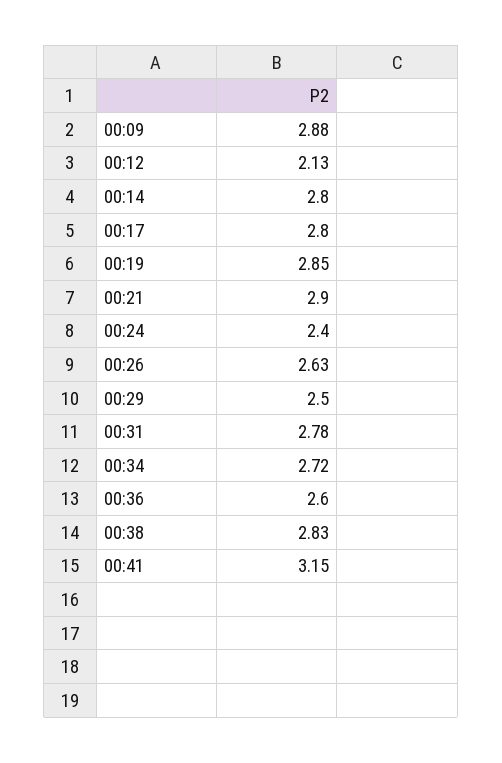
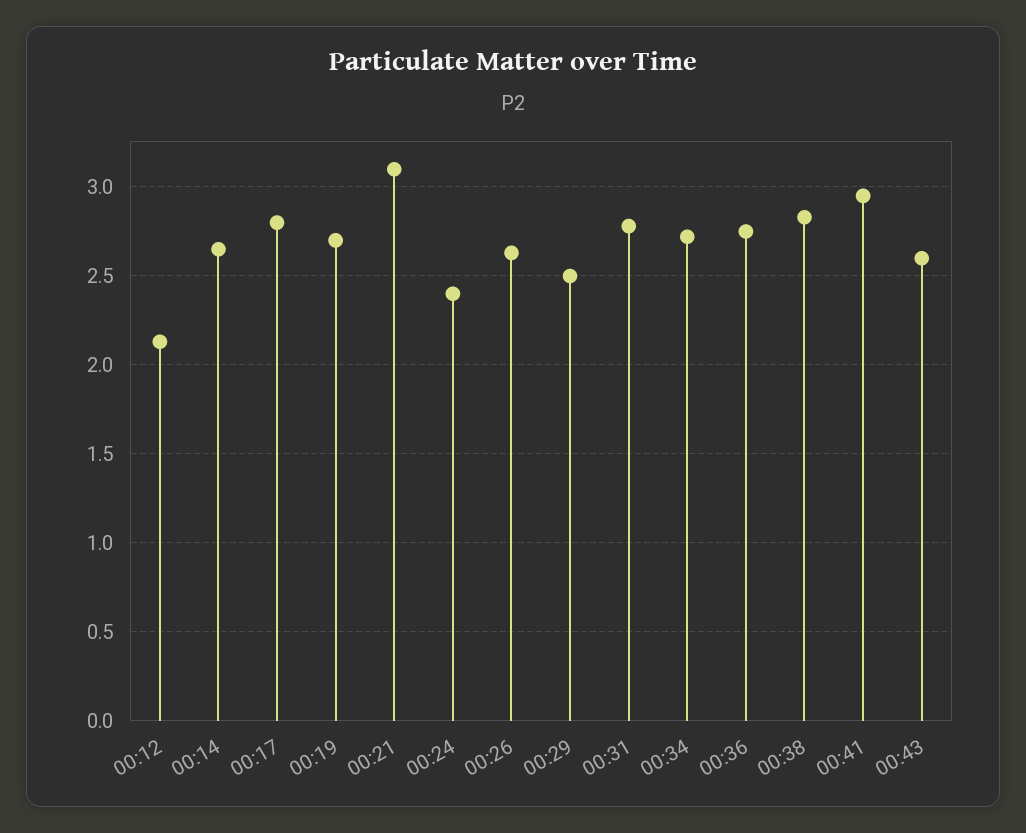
00:09: 2.88 -> none
00:14: 2.8 -> 2.65
00:19: 2.85 -> 2.7
00:21: 2.9 -> 3.1
00:36: 2.6 -> 2.75
00:41: 3.15 -> 2.95
00:43: none -> 2.6

